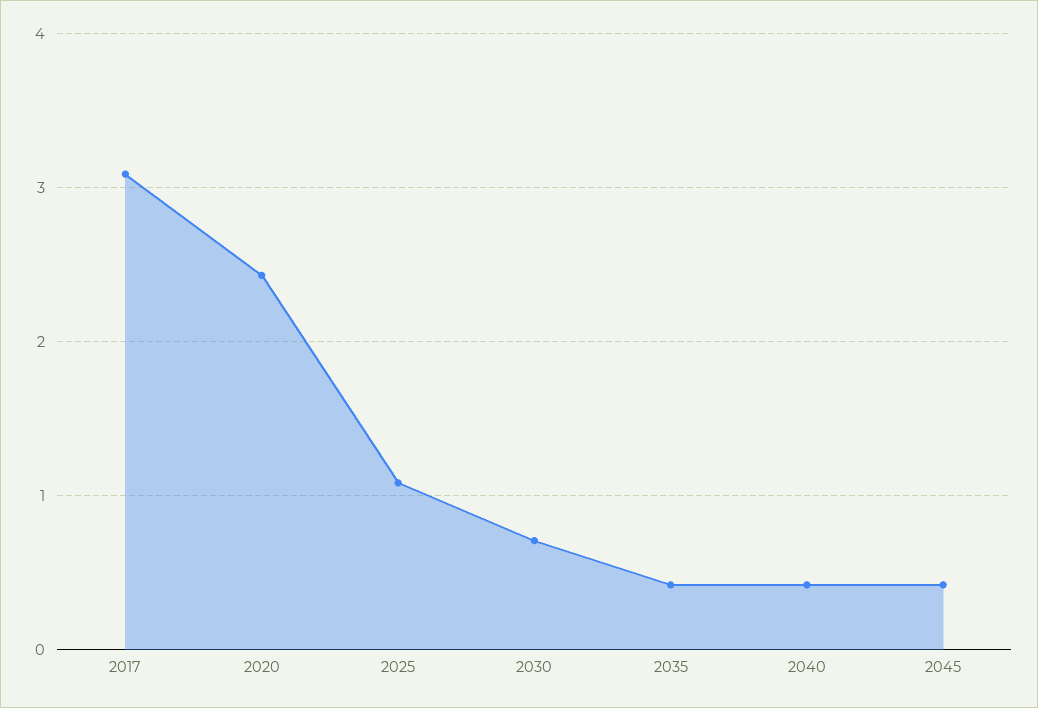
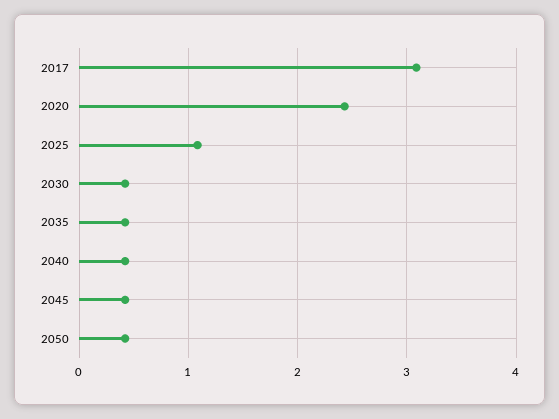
2030: 0.7 -> 0.4
2050: none -> 0.4

